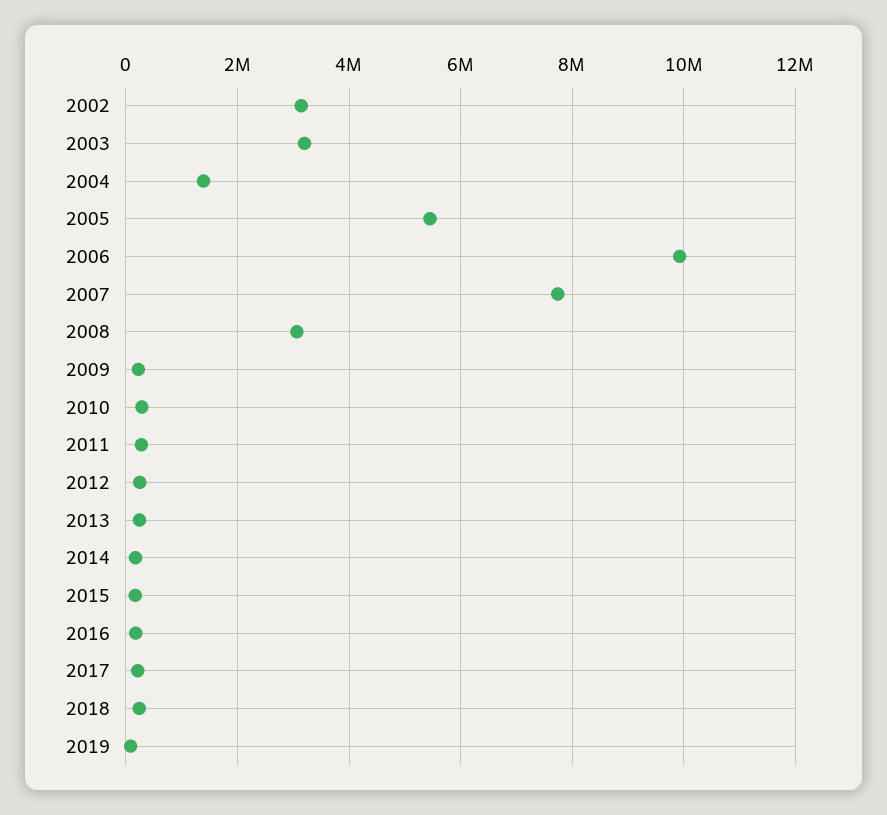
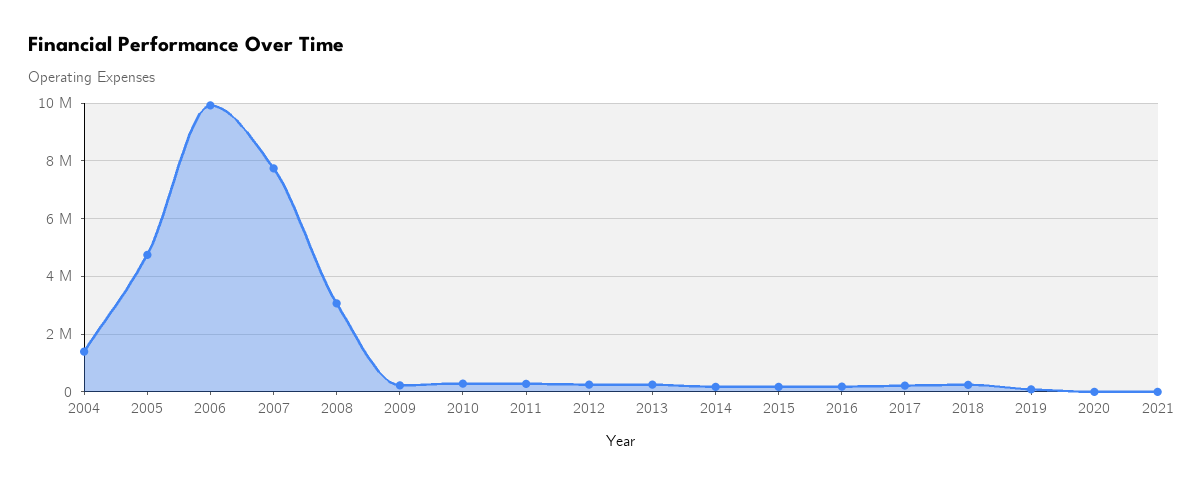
2002: 3200000 -> none
2003: 3200000 -> none
2005: 5400000 -> 4750000
2020: none -> 0
2021: none -> 0

